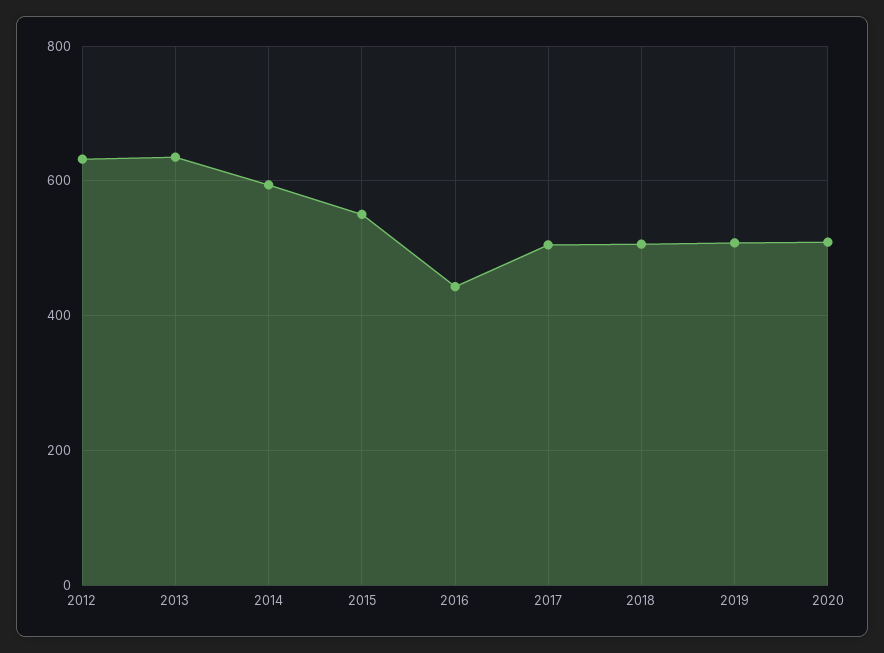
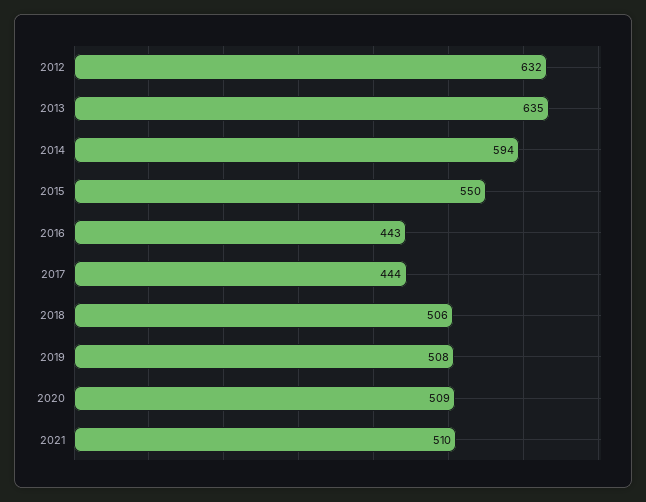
2017: 500 -> 444
2021: none -> 510

